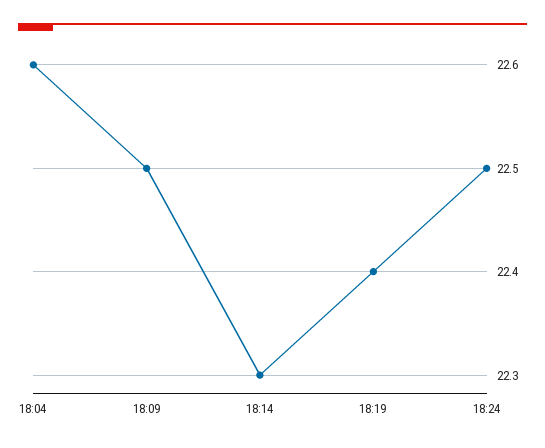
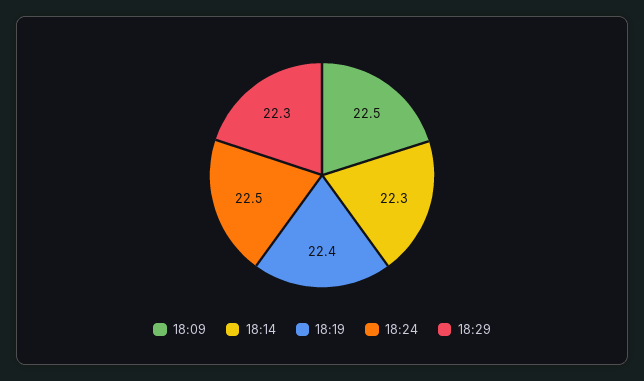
18:04: 22.6 -> none
18:29: none -> 22.3

